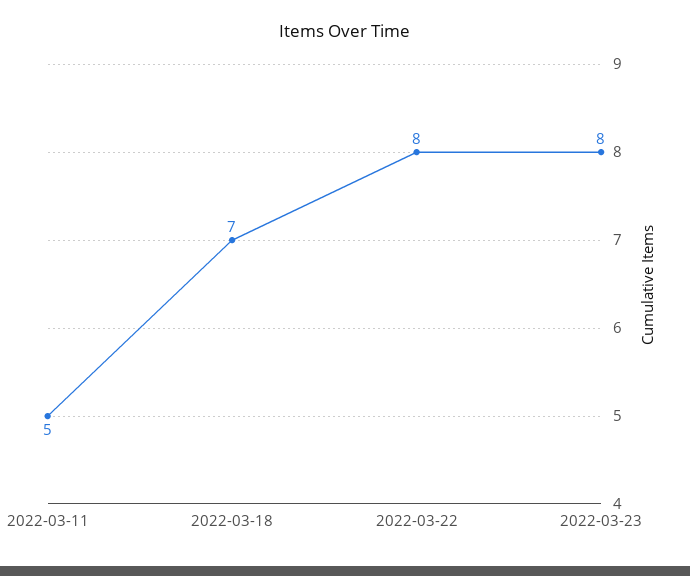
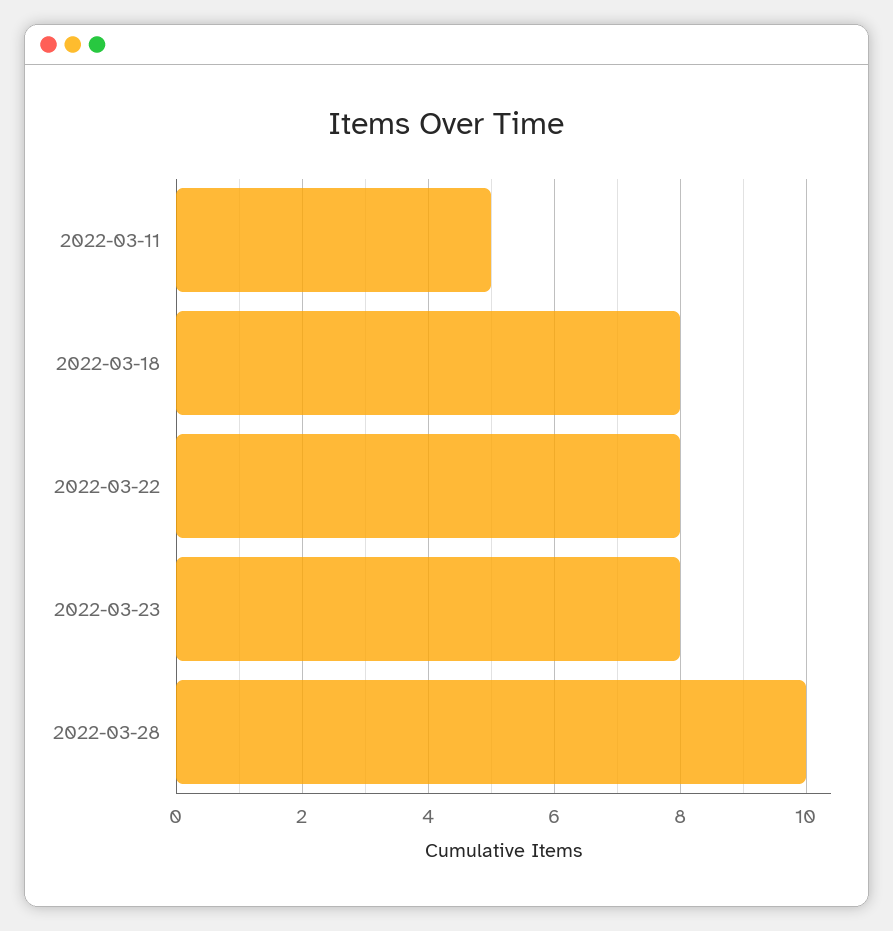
2022-03-18: 7 -> 8
2022-03-28: none -> 10

